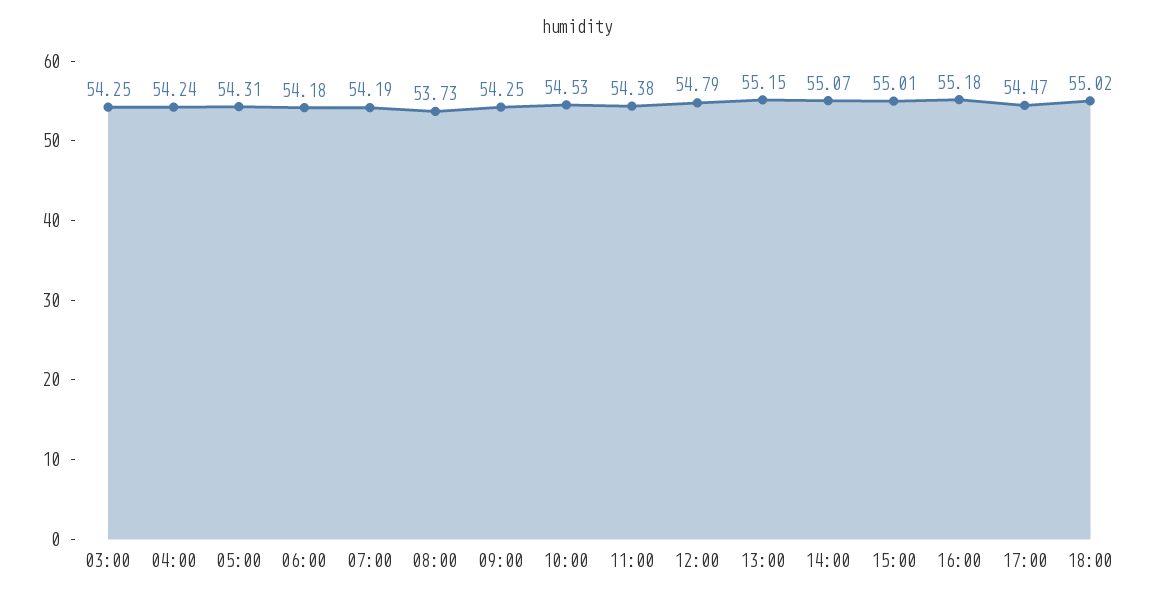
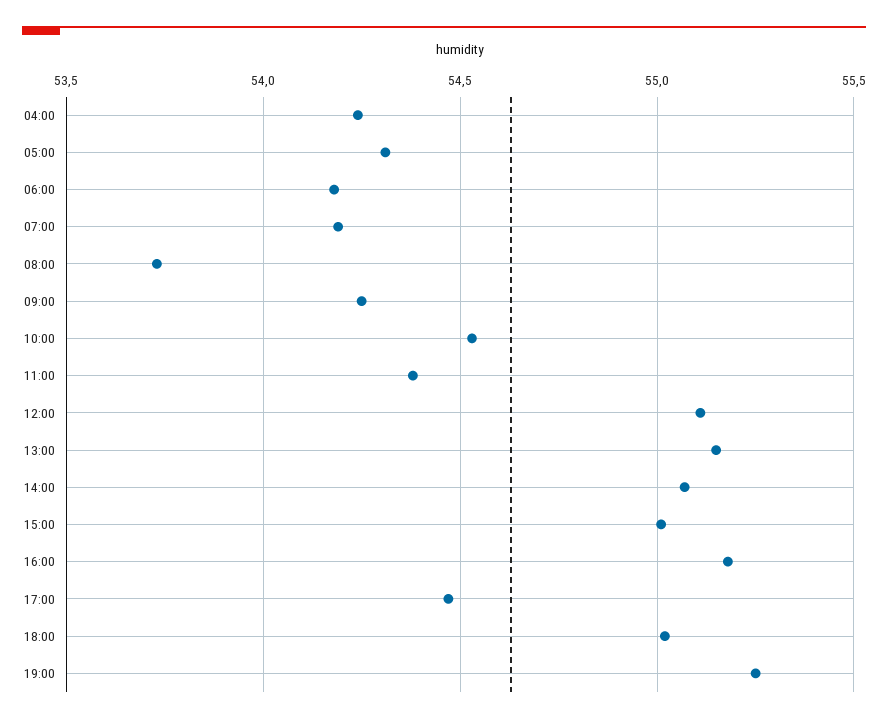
03:00: 54.25 -> none
12:00: 54.79 -> 55.1
19:00: none -> 55.25

